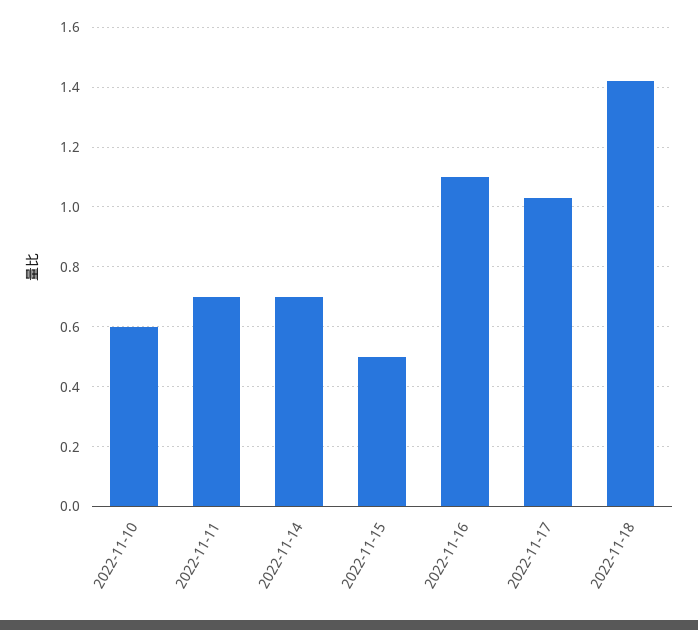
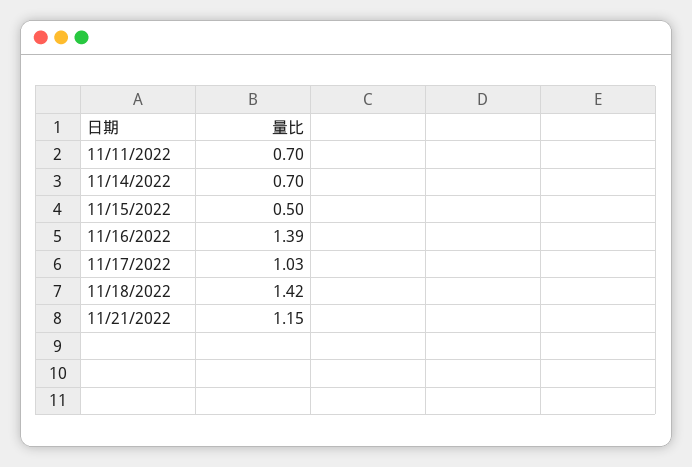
2022-11-10: 0.6 -> none
2022-11-16: 1.1 -> 1.39
11/21/2022: none -> 1.15

